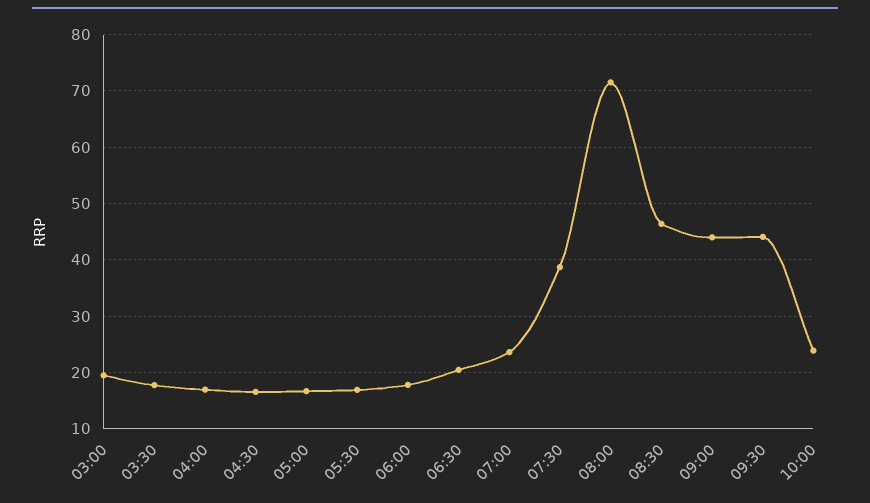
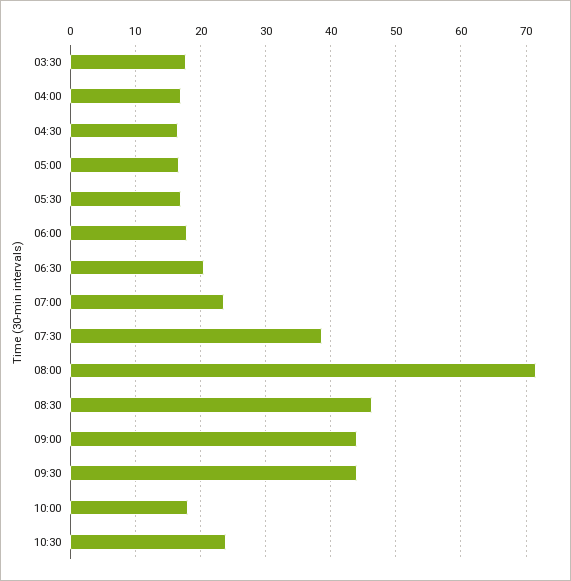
03:00: 20 -> none
10:00: 24 -> 18
10:30: none -> 24

